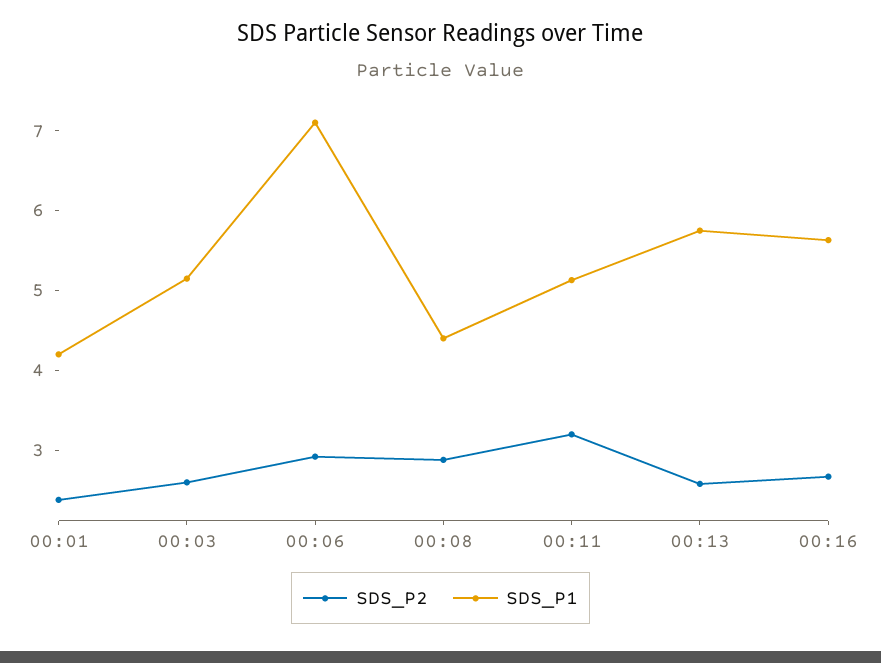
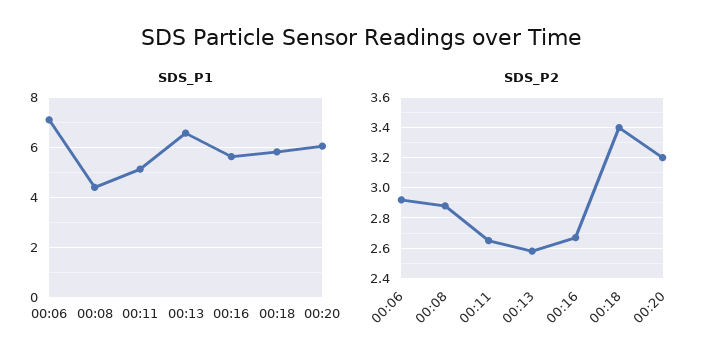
SDS_P2, 00:01: 2.4 -> none
SDS_P1, 00:01: 4.2 -> none
SDS_P2, 00:03: 2.6 -> none
SDS_P1, 00:03: 5.2 -> none
SDS_P2, 00:11: 3.2 -> 2.65
SDS_P1, 00:13: 5.8 -> 6.5
SDS_P1, 00:18: none -> 5.75
SDS_P1, 00:20: none -> 6
SDS_P2, 00:18: none -> 3.4
SDS_P2, 00:20: none -> 3.2

